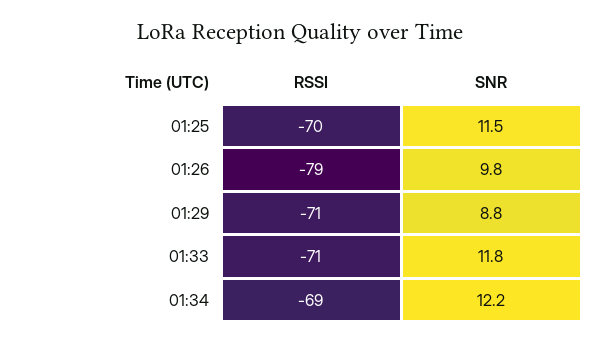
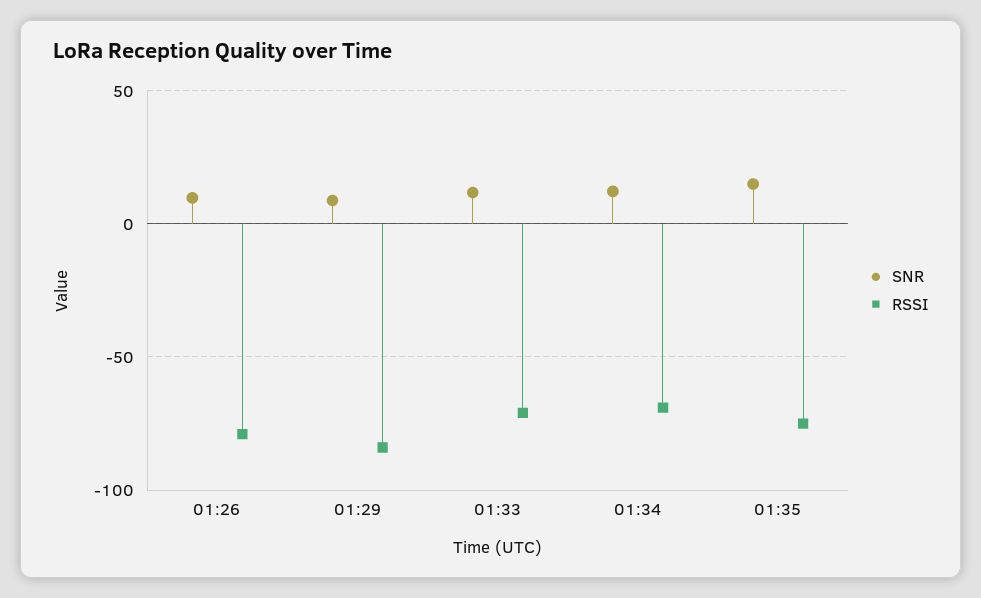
RSSI, 01:25: -70 -> none
SNR, 01:25: 11.5 -> none
RSSI, 01:29: -71 -> -85
SNR, 01:35: none -> 15
RSSI, 01:35: none -> -75

